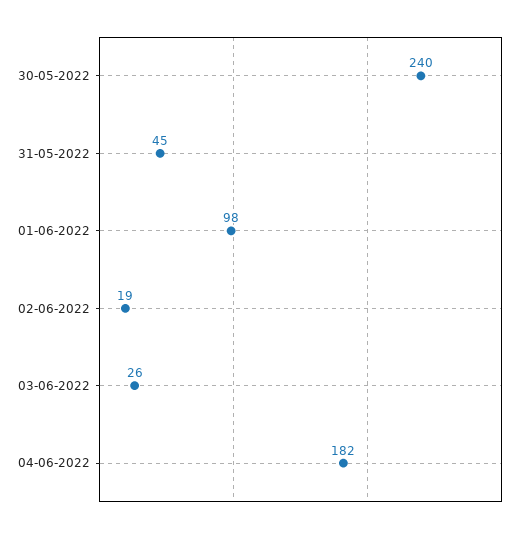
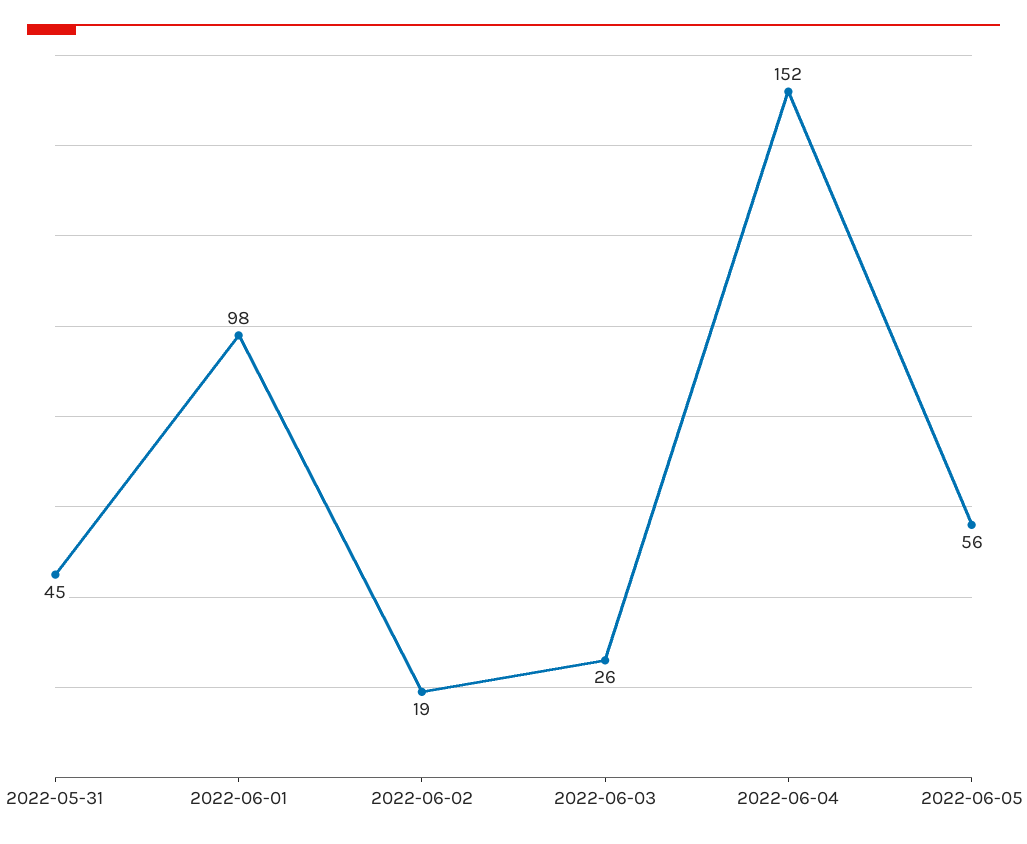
30-05-2022: 240 -> none
04-06-2022: 182 -> 152
2022-06-05: none -> 56

